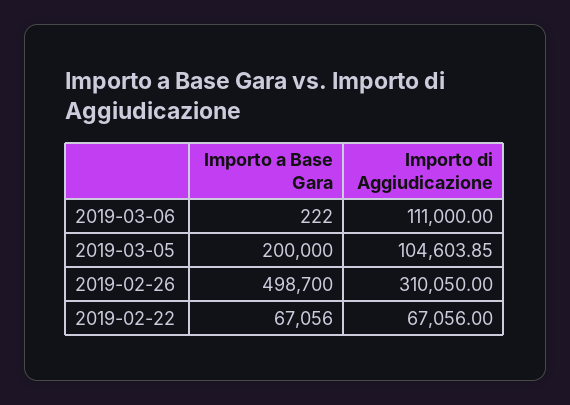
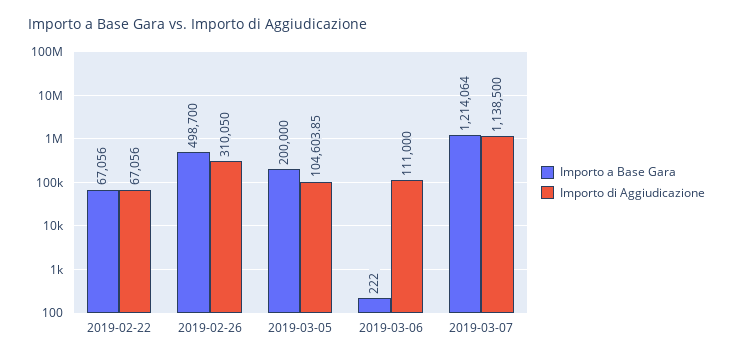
Importo a Base Gara, 2019-03-07: none -> 1214064
Importo di Aggiudicazione, 2019-03-07: none -> 1138500

